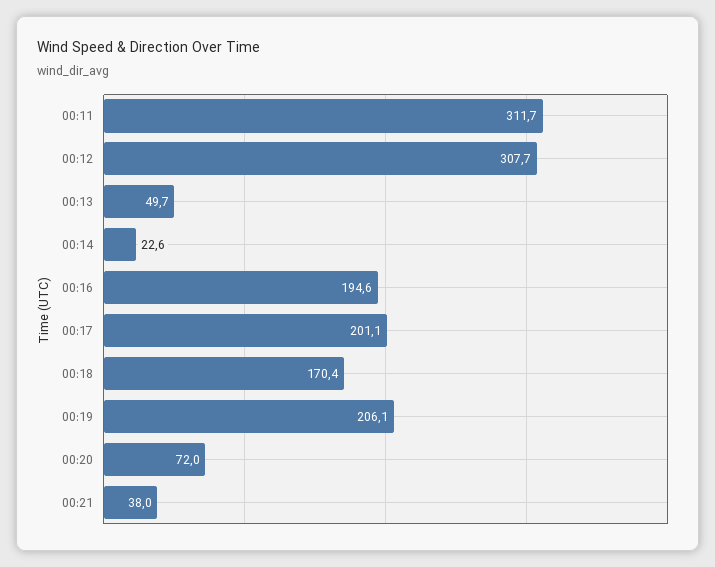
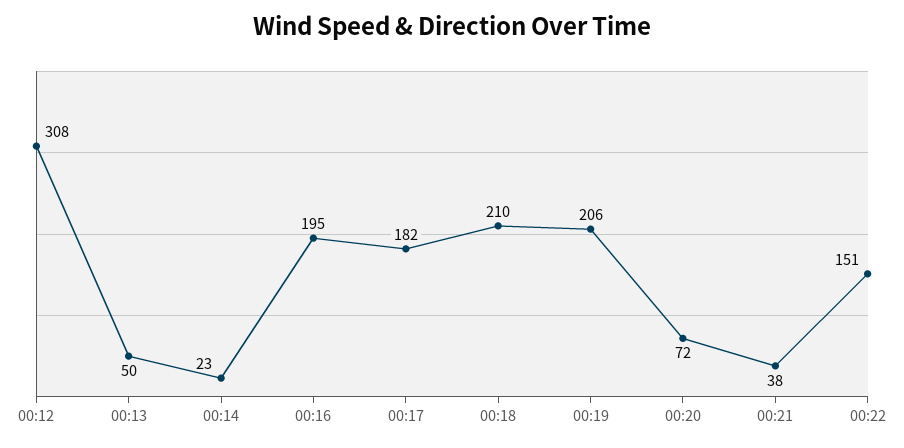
00:11: 311.7 -> none
00:17: 201.1 -> 182
00:18: 170.4 -> 210
00:22: none -> 151

